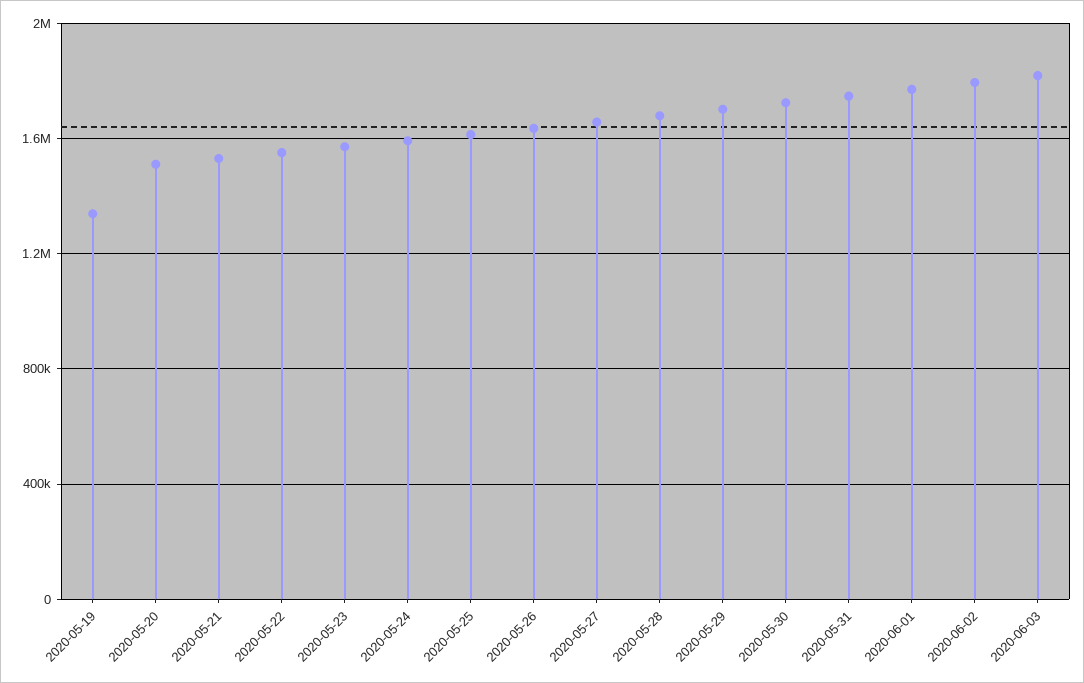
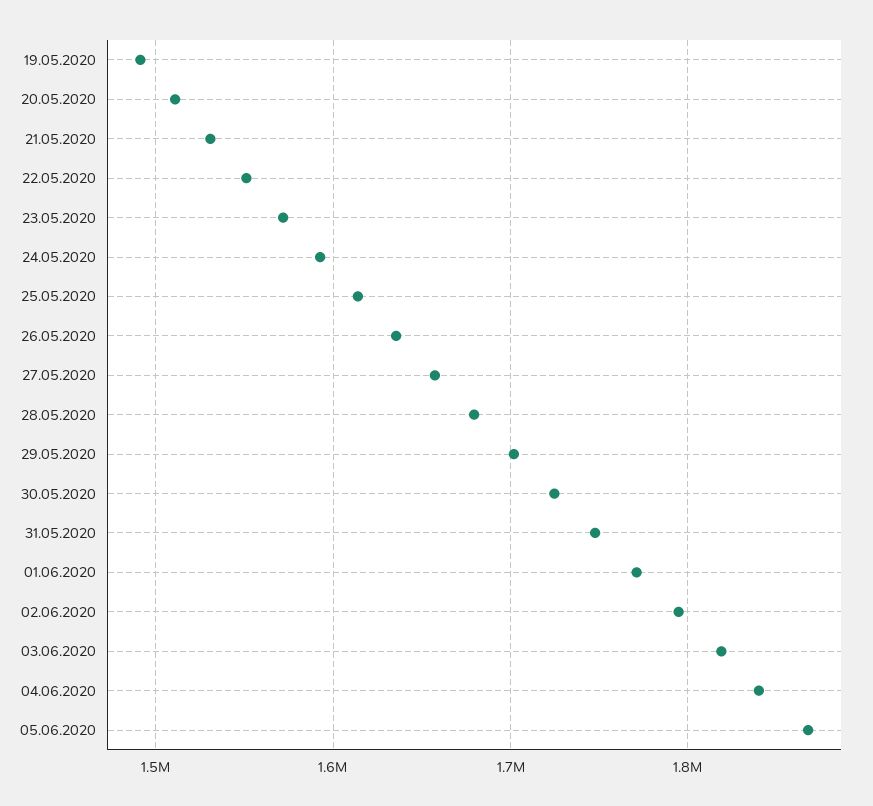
2020-05-19: 1350000 -> 1490000
04.06.2020: none -> 1840000
05.06.2020: none -> 1870000

